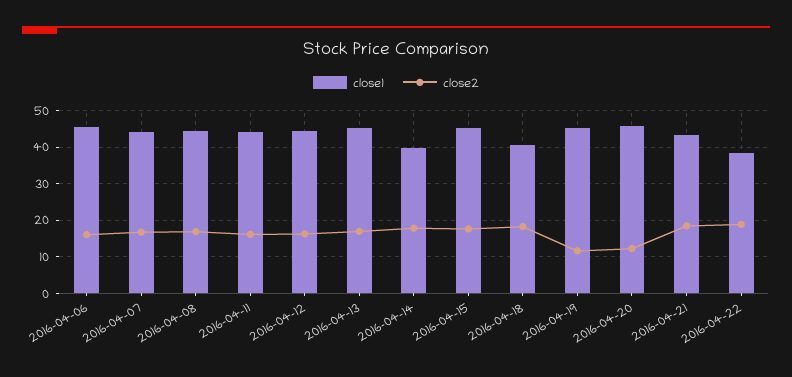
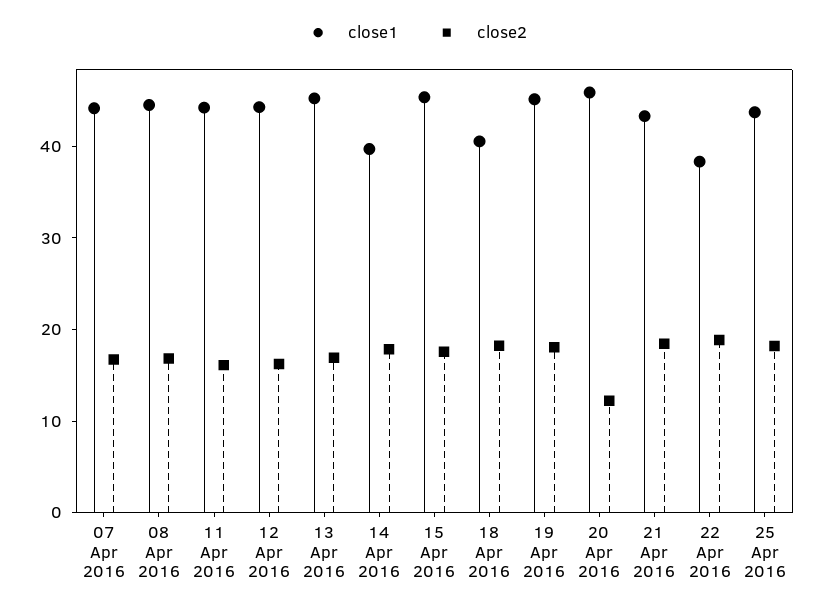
close1, 2016-04-06: 46 -> none
close2, 2016-04-06: 16 -> none
close2, 2016-04-19: 12 -> 18
close1, 25 Apr 2016: none -> 44
close2, 25 Apr 2016: none -> 18

